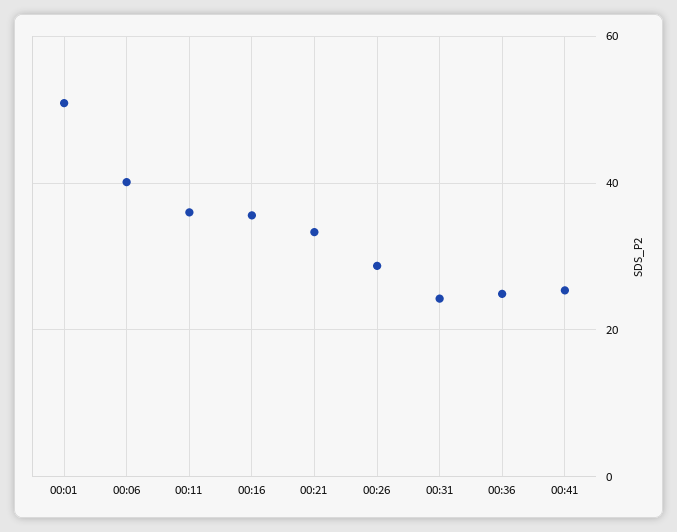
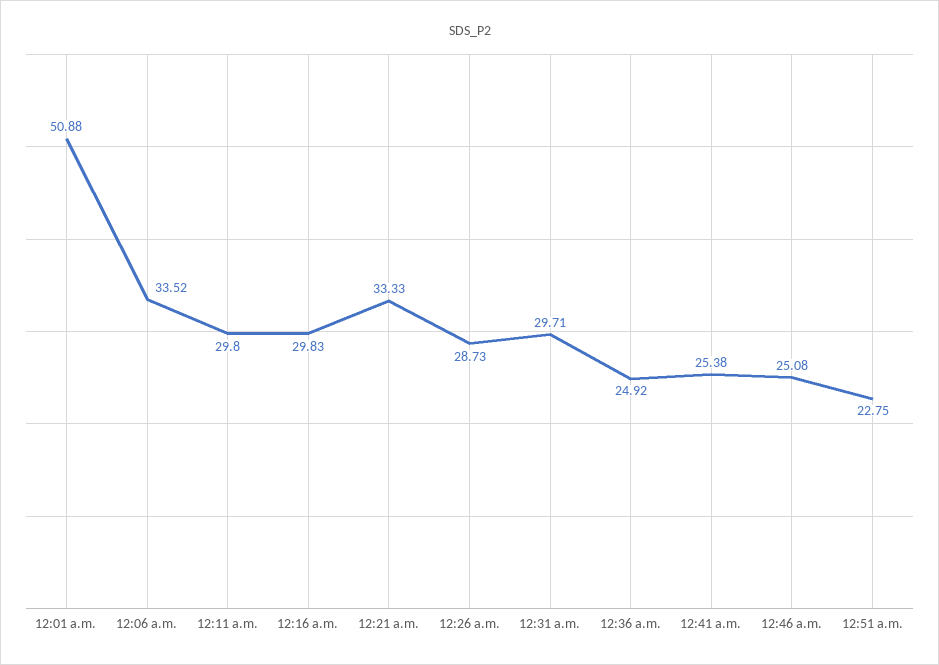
00:06: 40 -> 33.52
00:11: 36 -> 29.8
00:16: 36 -> 29.83
00:31: 24 -> 29.71
12:46 a.m.: none -> 25.08
12:51 a.m.: none -> 22.75

